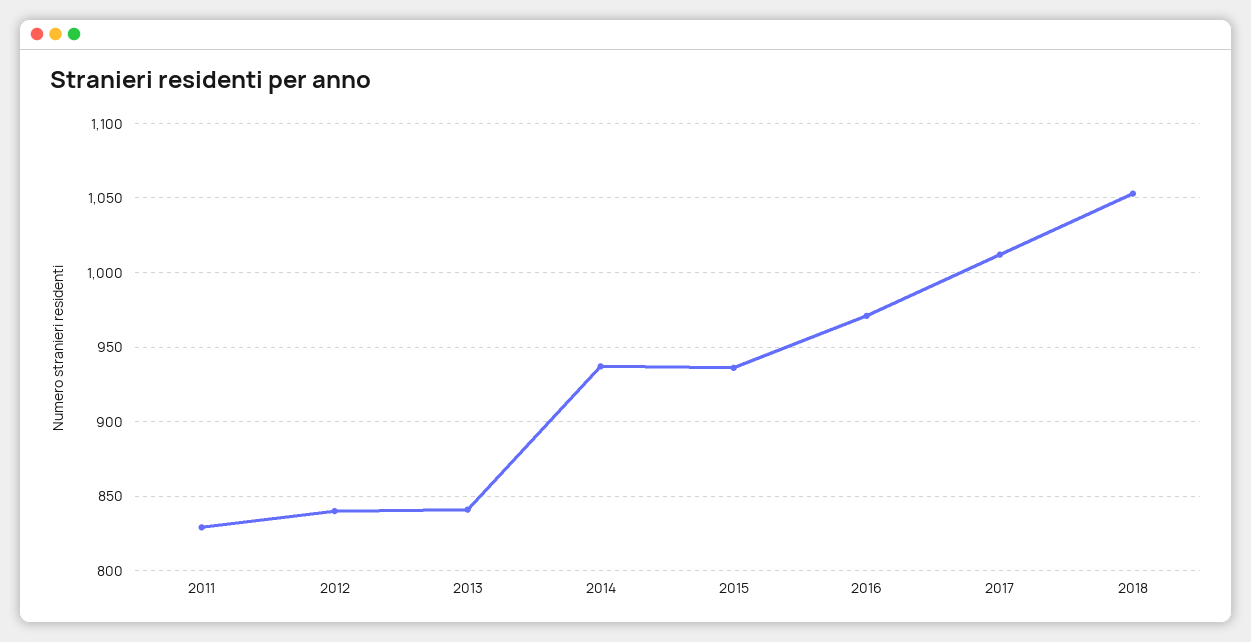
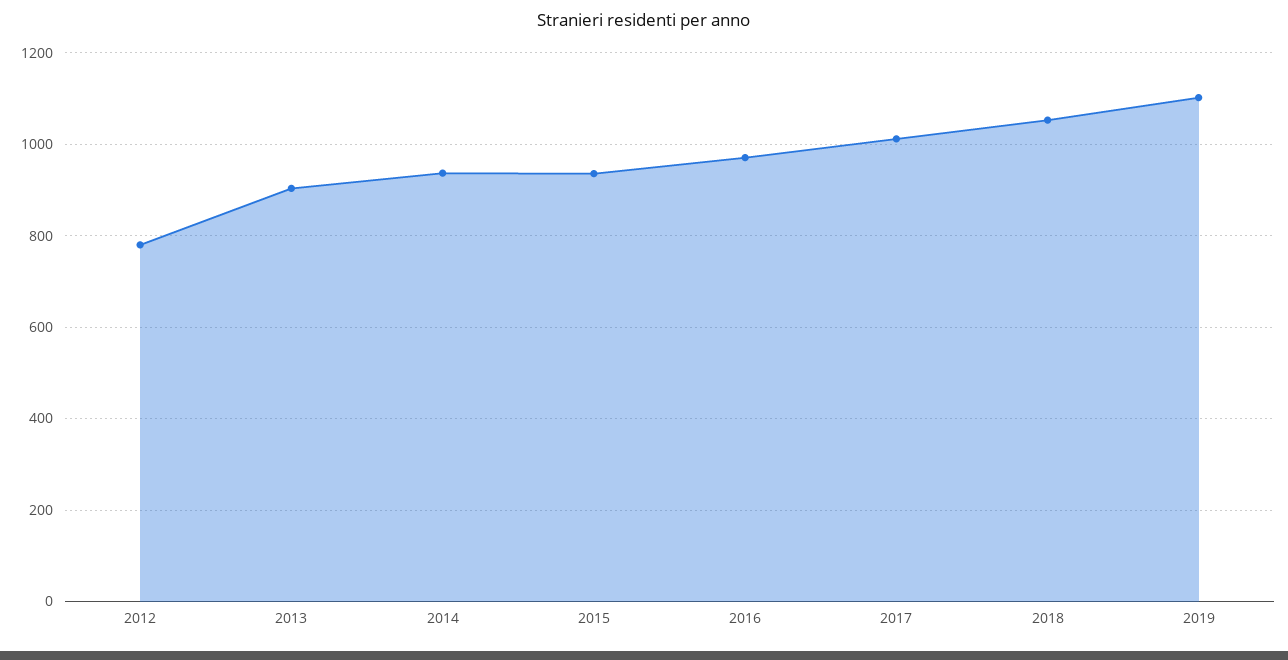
2011: 830 -> none
2012: 840 -> 780
2013: 840 -> 900
2019: none -> 1100

